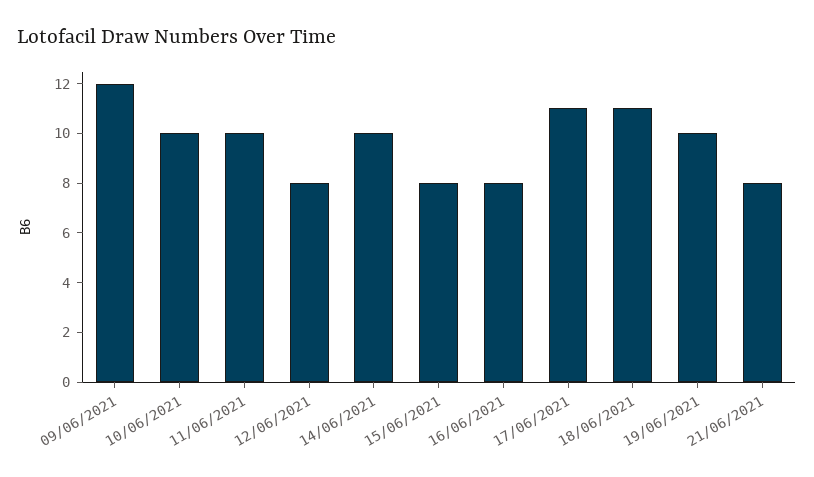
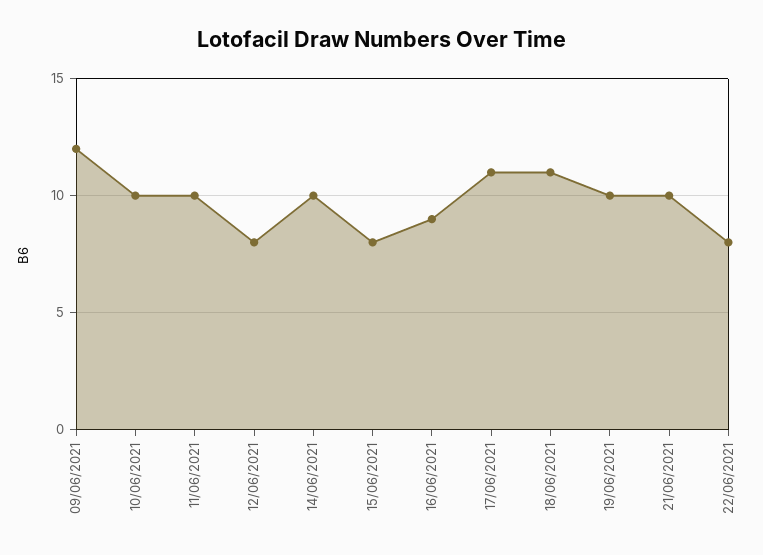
16/06/2021: 8 -> 9
21/06/2021: 8 -> 10
22/06/2021: none -> 8

